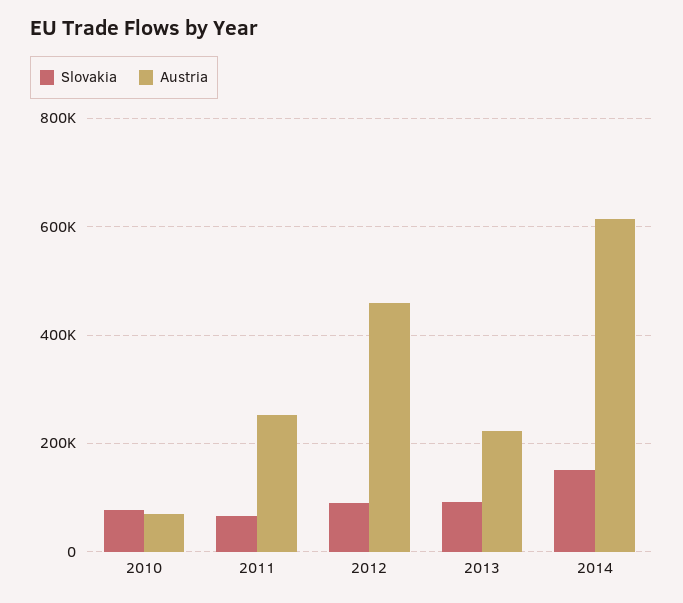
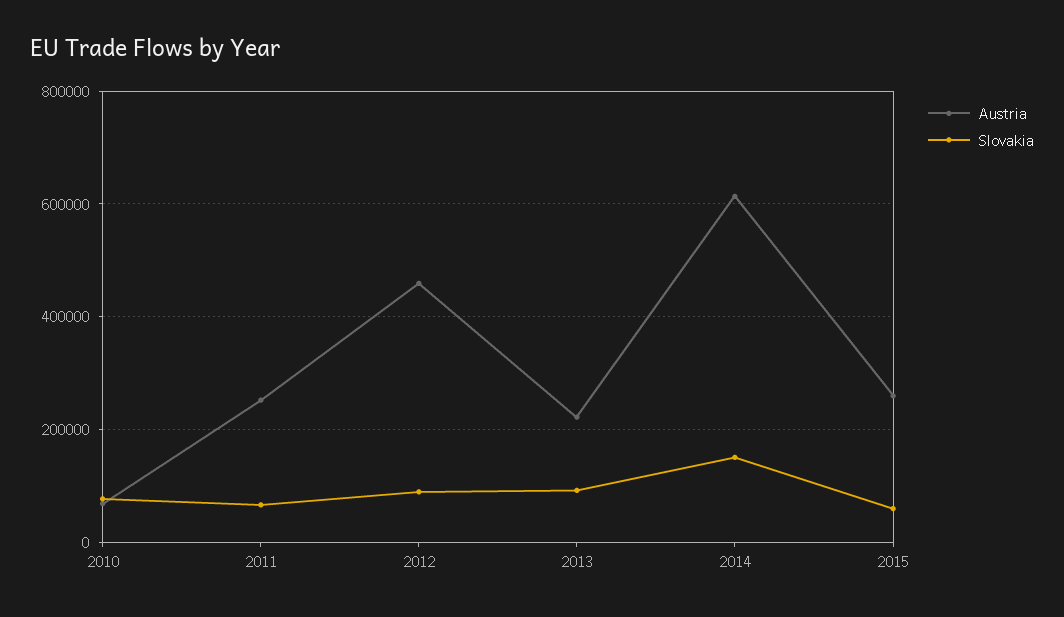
Austria, 2015: none -> 260000
Slovakia, 2015: none -> 60000

